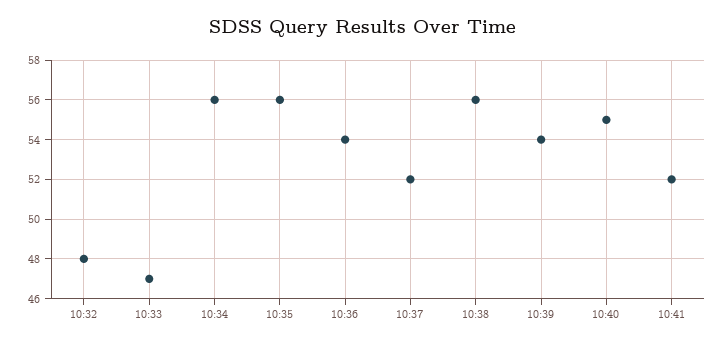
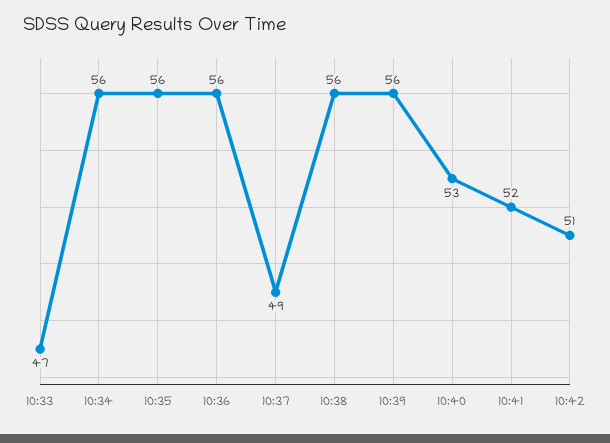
10:32: 48 -> none
10:36: 54 -> 56
10:37: 52 -> 49
10:39: 54 -> 56
10:40: 55 -> 53
10:42: none -> 51

